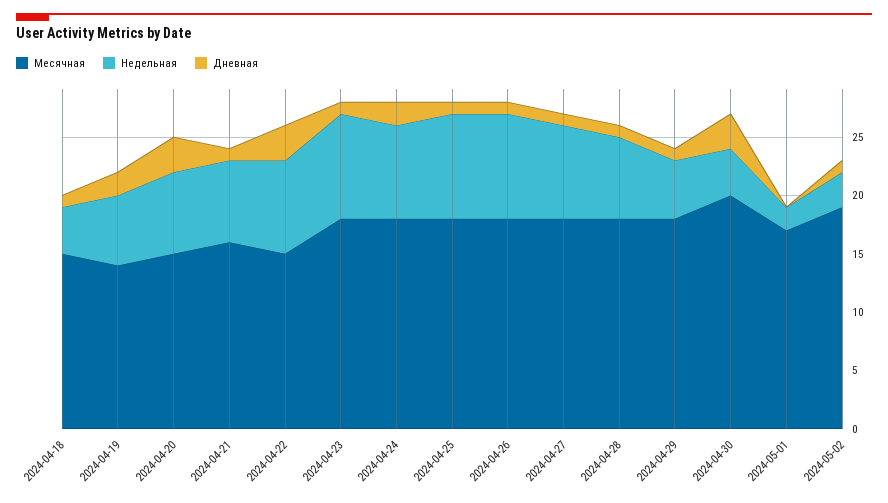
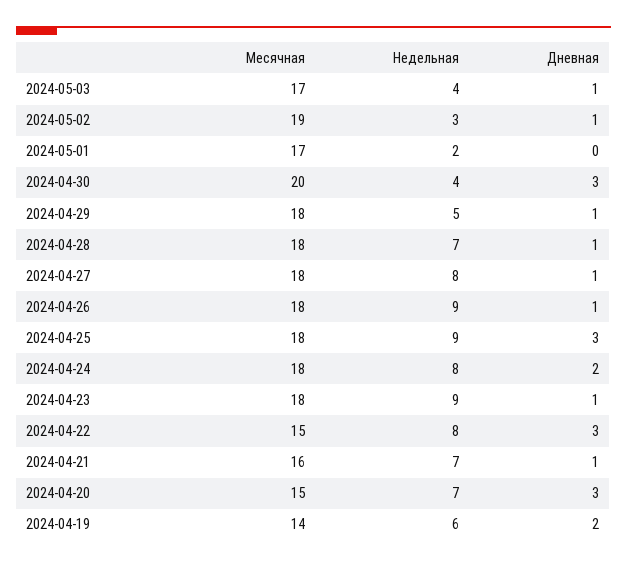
Месячная, 2024-04-18: 15 -> none
Недельная, 2024-04-18: 4 -> none
Дневная, 2024-04-18: 1 -> none
Дневная, 2024-04-25: 1 -> 3
Месячная, 2024-05-03: none -> 17
Недельная, 2024-05-03: none -> 4
Дневная, 2024-05-03: none -> 1

